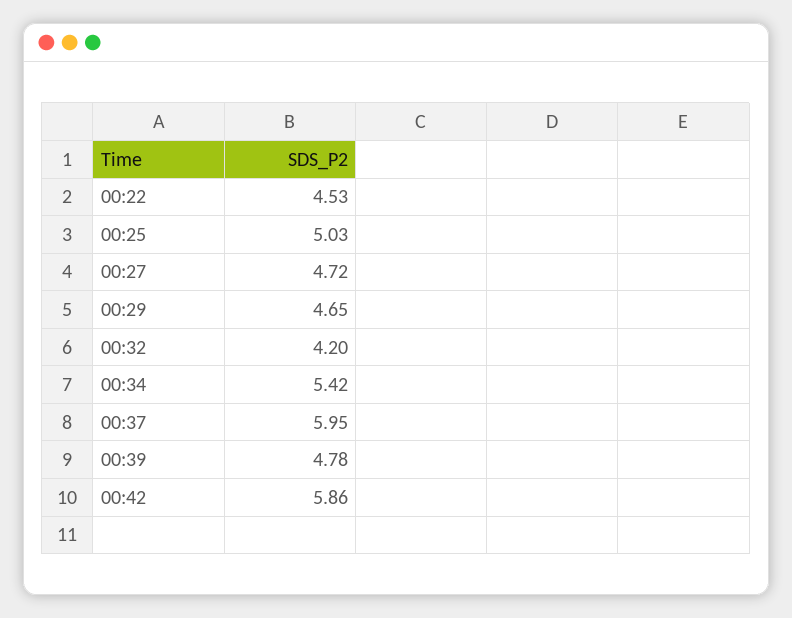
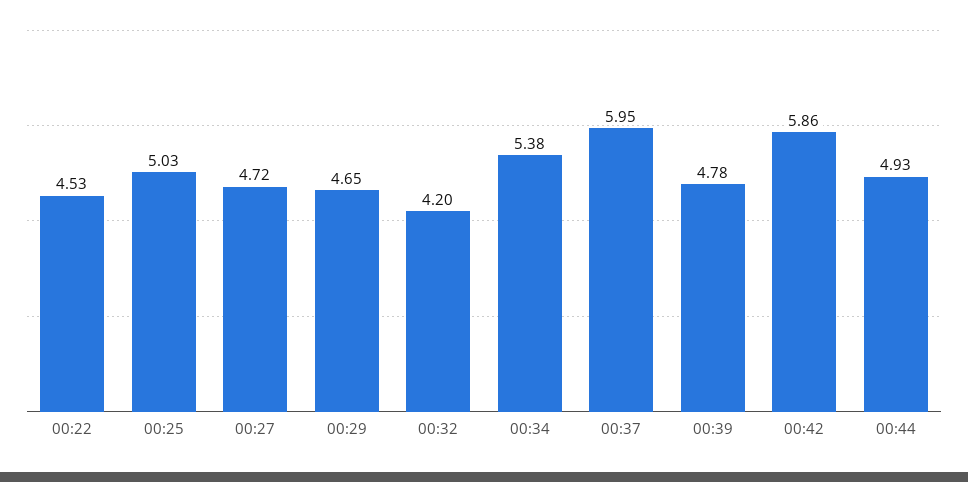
00:34: 5.42 -> 5.38
00:44: none -> 4.93

